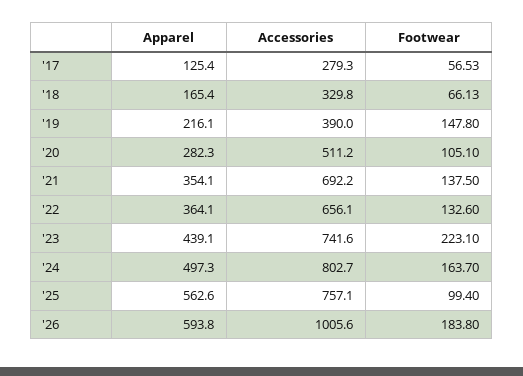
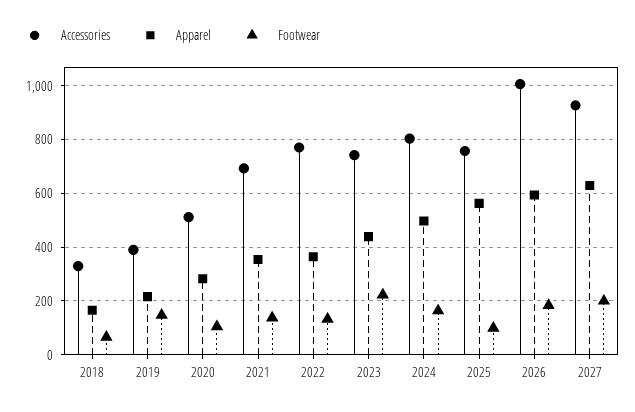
Apparel, '17: 125.4 -> none
Accessories, '17: 279.3 -> none
Footwear, '17: 56.53 -> none
Accessories, '22: 656.1 -> 775
Accessories, 2027: none -> 925
Apparel, 2027: none -> 625
Footwear, 2027: none -> 200

